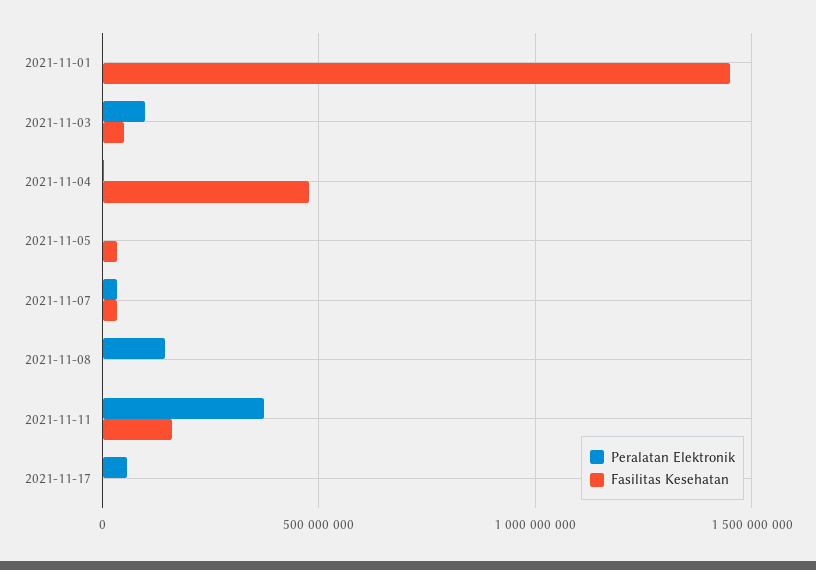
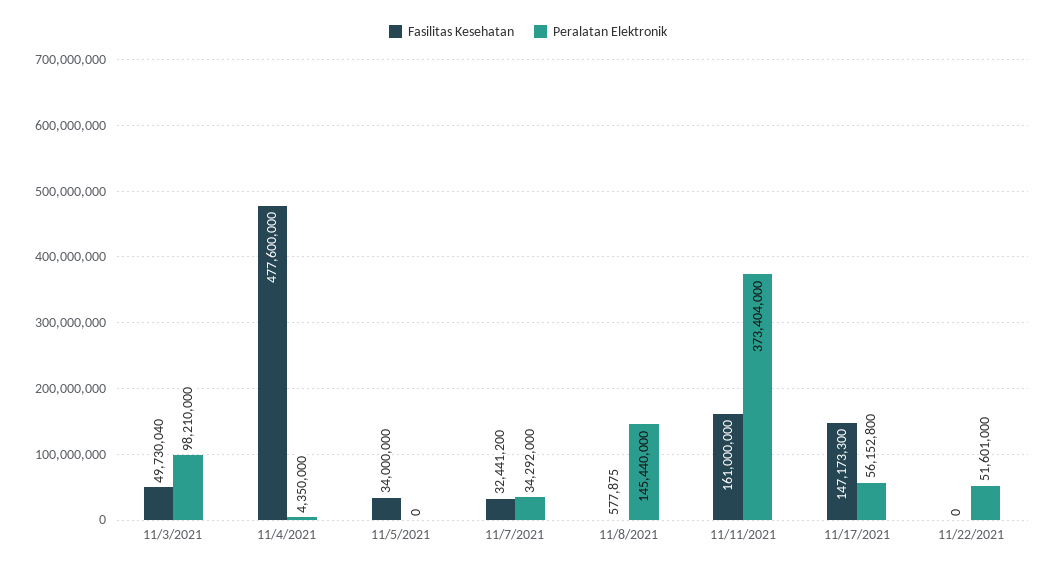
Peralatan Elektronik, 2021-11-01: 0 -> none
Fasilitas Kesehatan, 2021-11-01: 1450000000 -> none
Fasilitas Kesehatan, 2021-11-17: 0 -> 147173300
Fasilitas Kesehatan, 11/22/2021: none -> 0
Peralatan Elektronik, 11/22/2021: none -> 51601000

